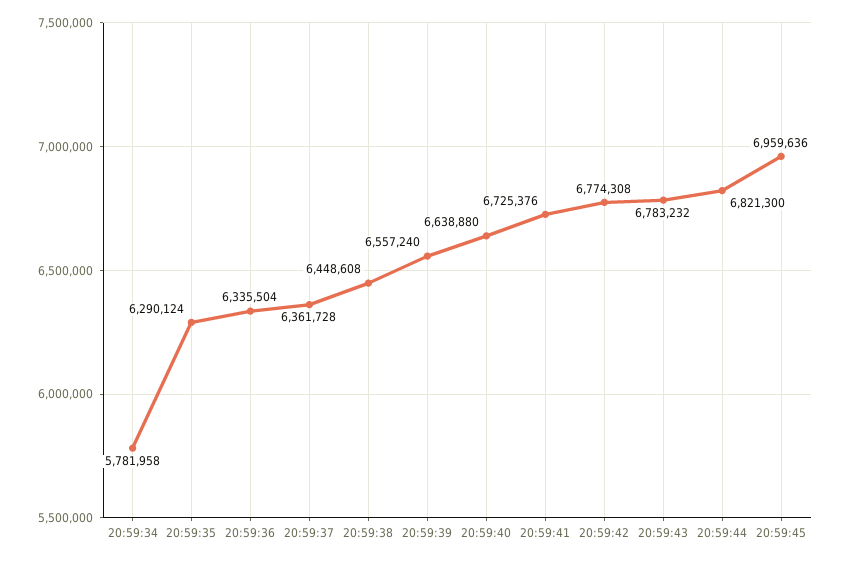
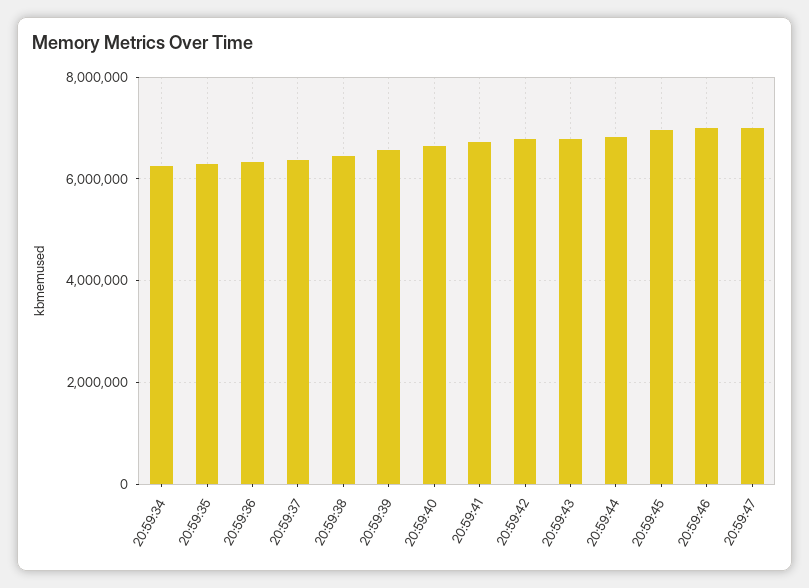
20:59:34: 5781958 -> 6200000
20:59:46: none -> 7000000
20:59:47: none -> 7000000

